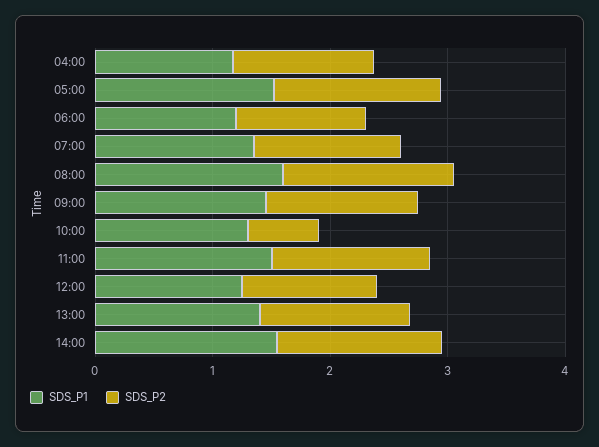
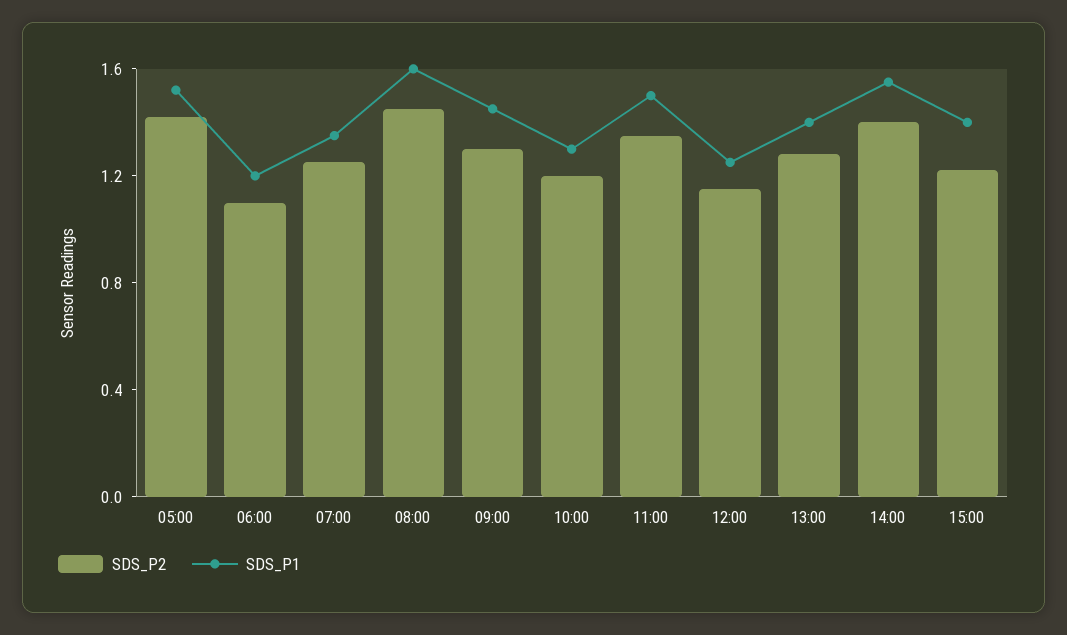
SDS_P1, 04:00: 1.2 -> none
SDS_P2, 04:00: 1.2 -> none
SDS_P2, 10:00: 0.6 -> 1.2
SDS_P2, 15:00: none -> 1.2
SDS_P1, 15:00: none -> 1.4

